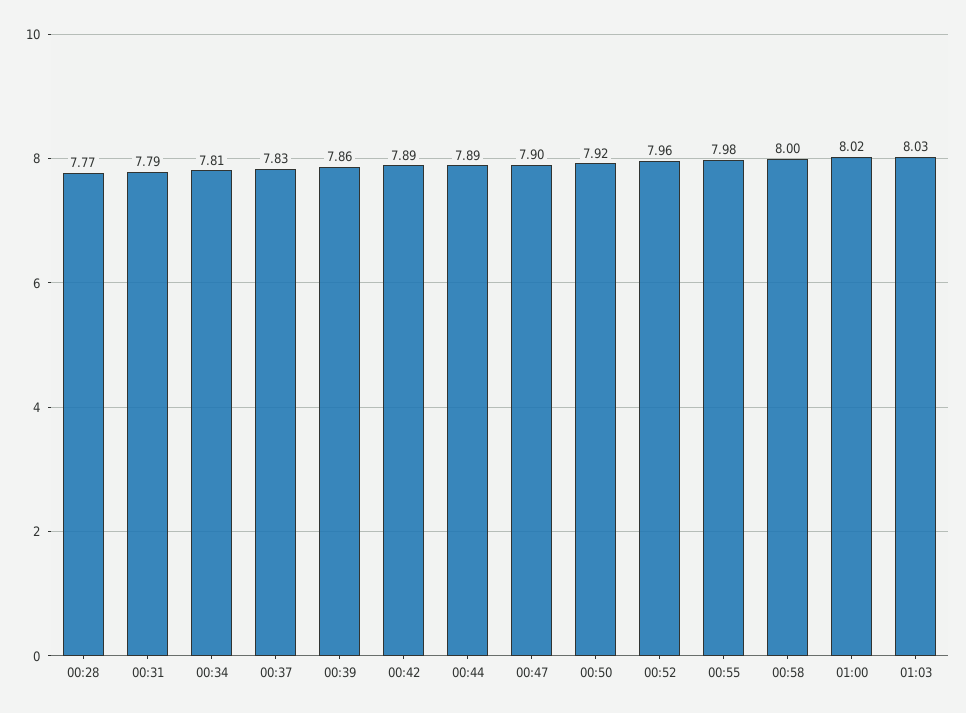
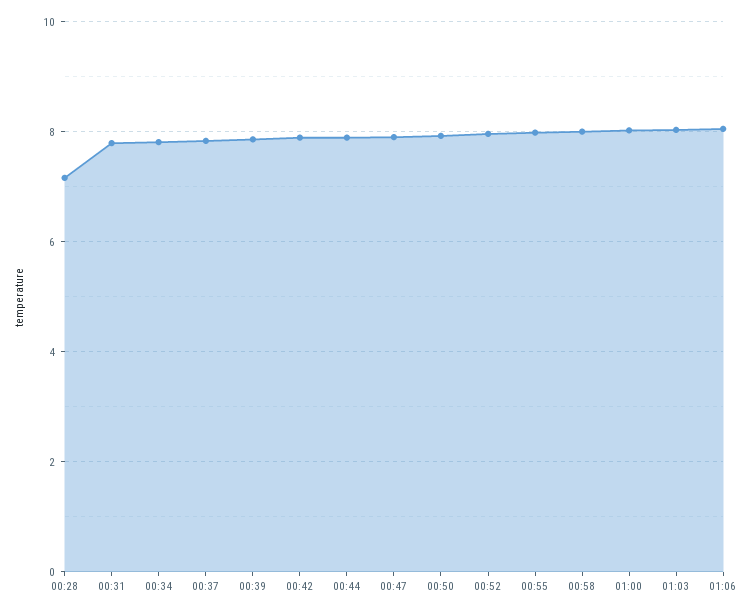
00:28: 7.77 -> 7.2
01:06: none -> 8

